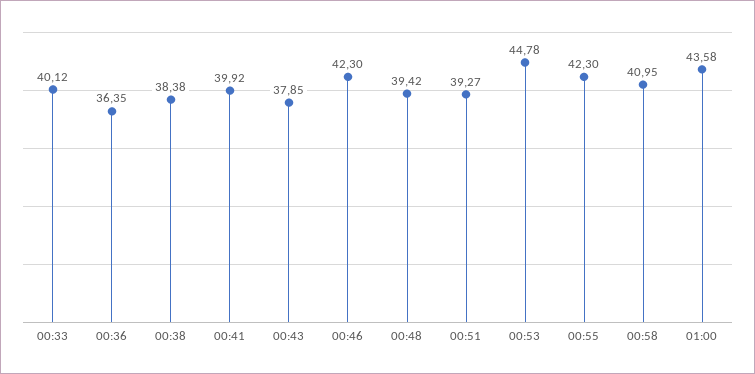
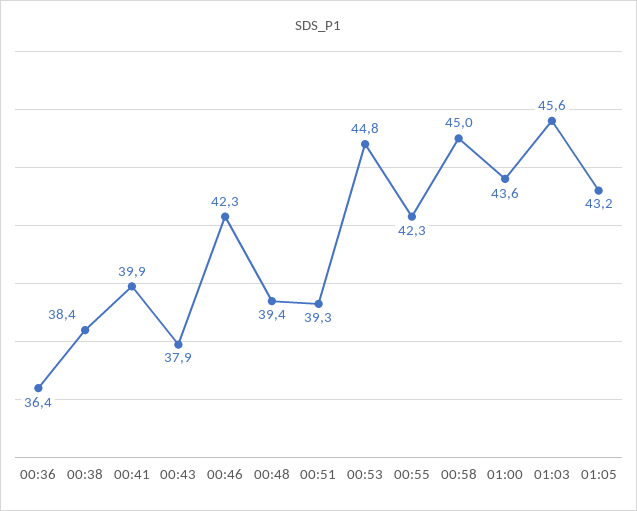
00:33: 40.12 -> none
00:58: 40.95 -> 45
01:03: none -> 45.6
01:05: none -> 43.2

